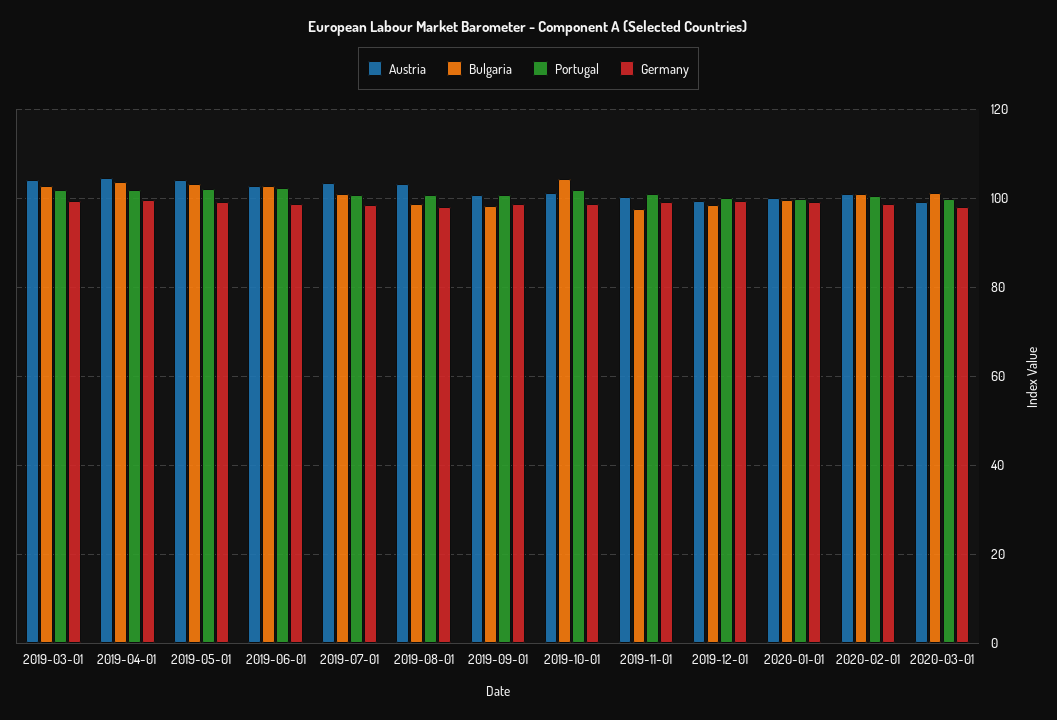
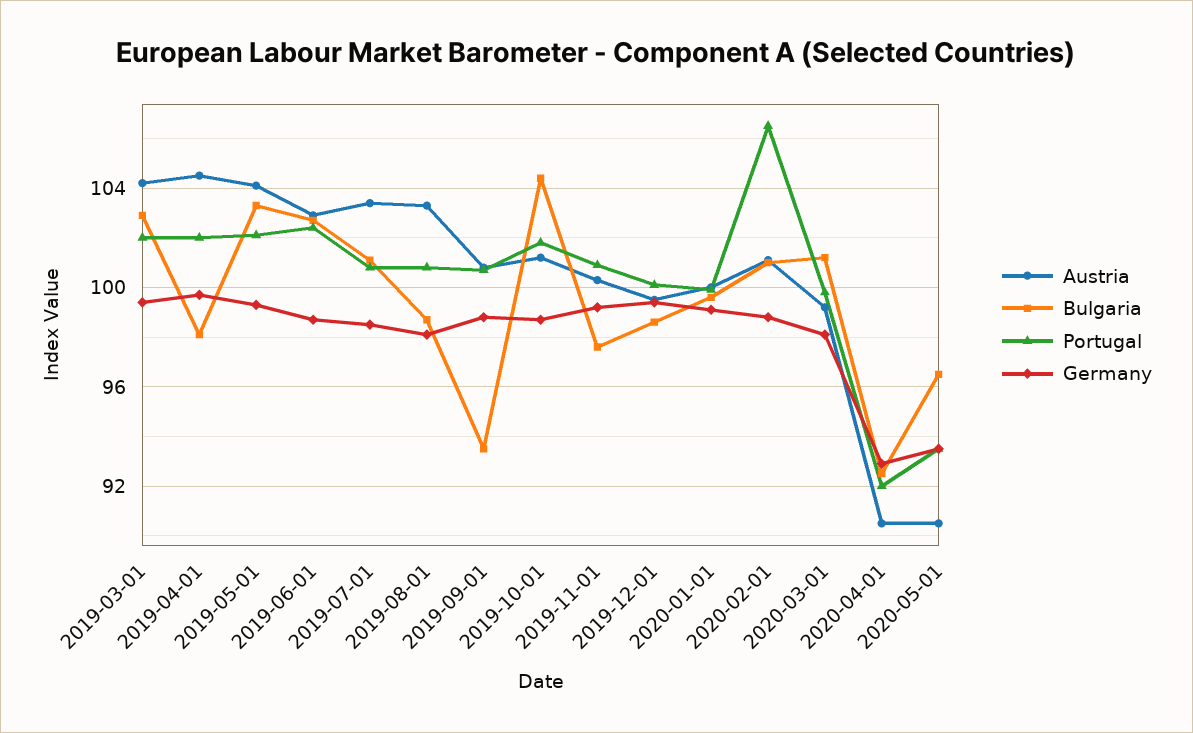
Bulgaria, 2019-04-01: 104 -> 98
Bulgaria, 2019-09-01: 98 -> 93.5
Portugal, 2020-02-01: 100 -> 106.5
Austria, 2020-04-01: none -> 90.5
Bulgaria, 2020-04-01: none -> 92.5
Portugal, 2020-04-01: none -> 92
Germany, 2020-04-01: none -> 93
Austria, 2020-05-01: none -> 90.5
Bulgaria, 2020-05-01: none -> 96.5
Portugal, 2020-05-01: none -> 93.5
Germany, 2020-05-01: none -> 93.5

